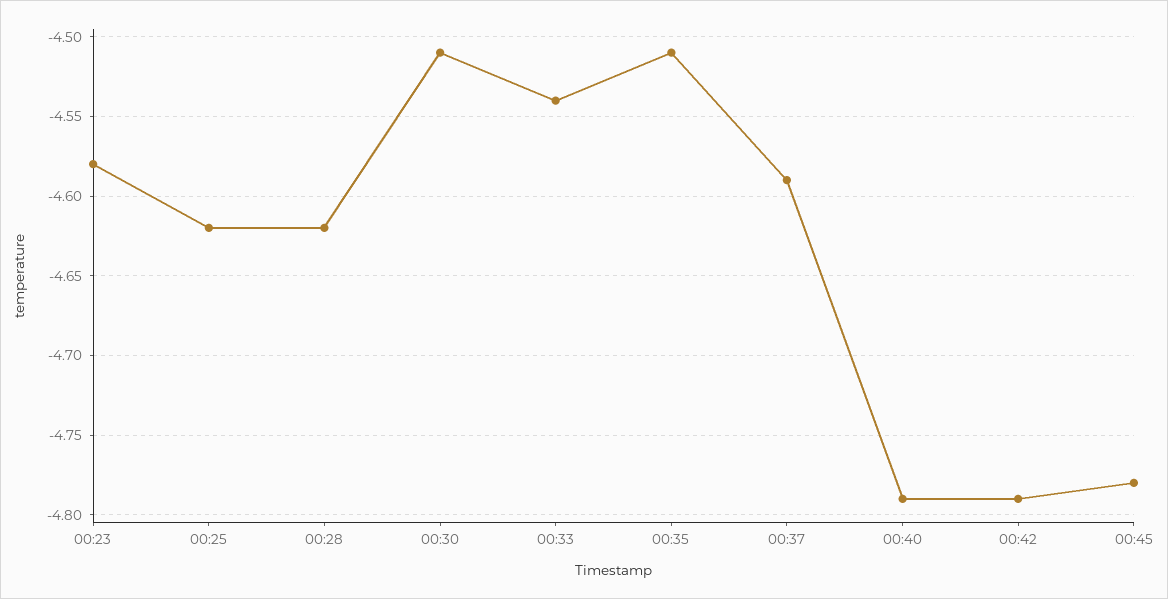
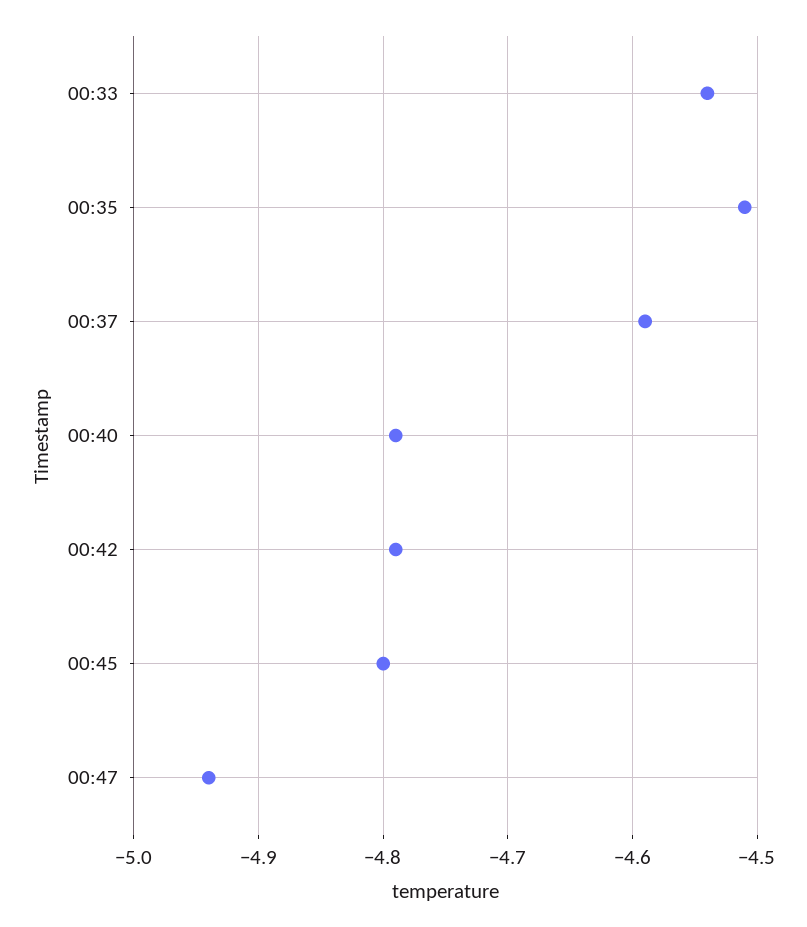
00:23: -4.58 -> none
00:25: -4.62 -> none
00:28: -4.62 -> none
00:30: -4.51 -> none
00:45: -4.78 -> -4.8
00:47: none -> -4.94

